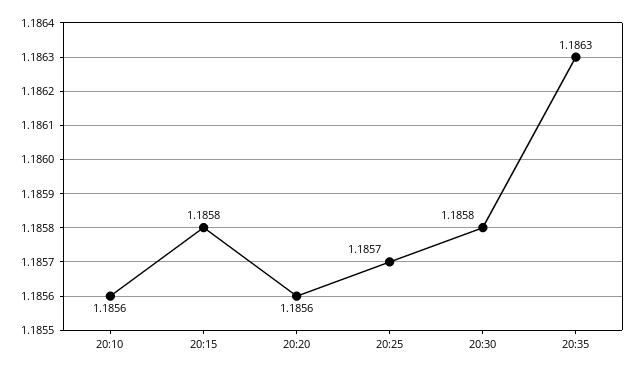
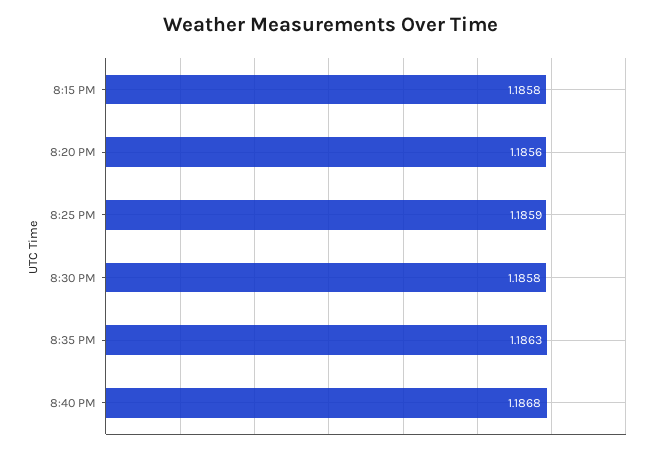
20:10: 1.1856 -> none
20:25: 1.1857 -> 1.1859
8:40 PM: none -> 1.1868

